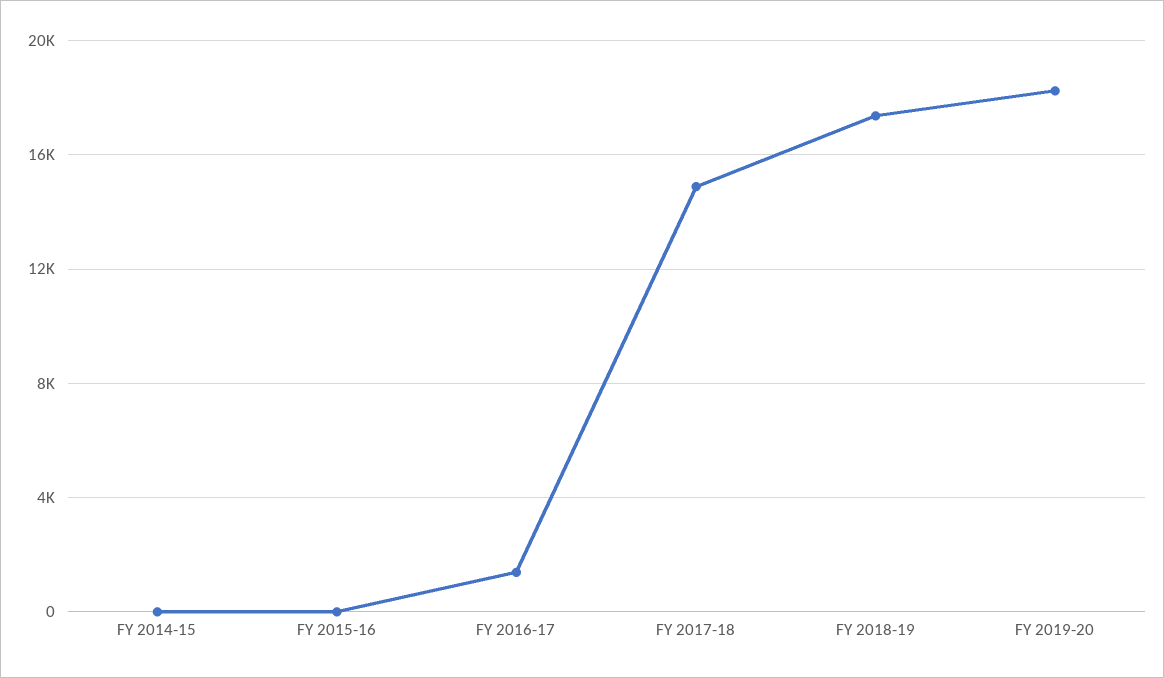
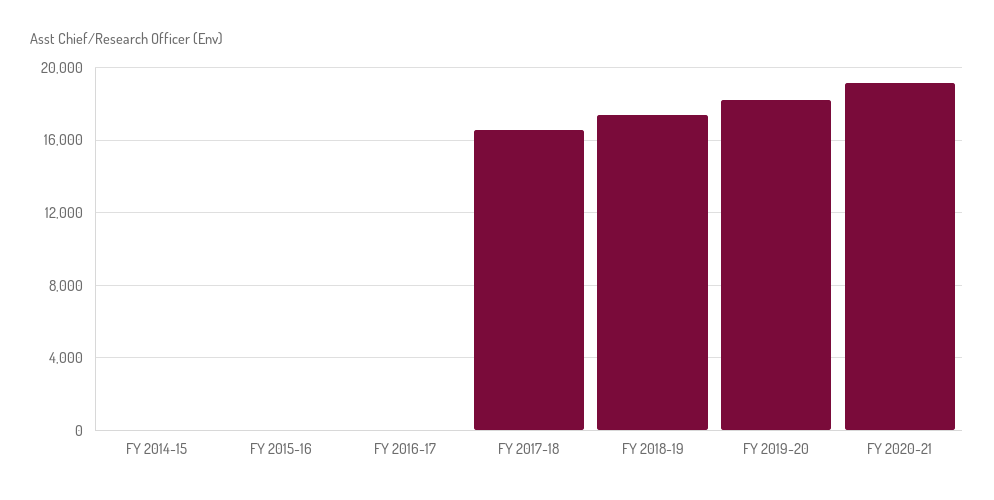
FY 2016-17: 1500 -> 0
FY 2017-18: 15000 -> 16500
FY 2020-21: none -> 19000

